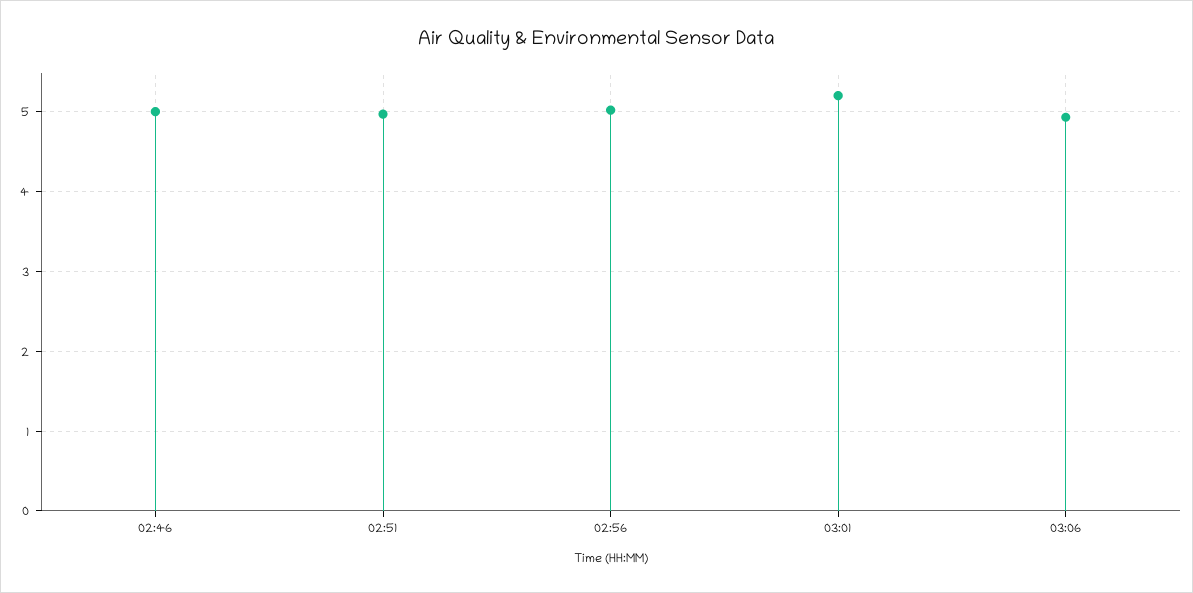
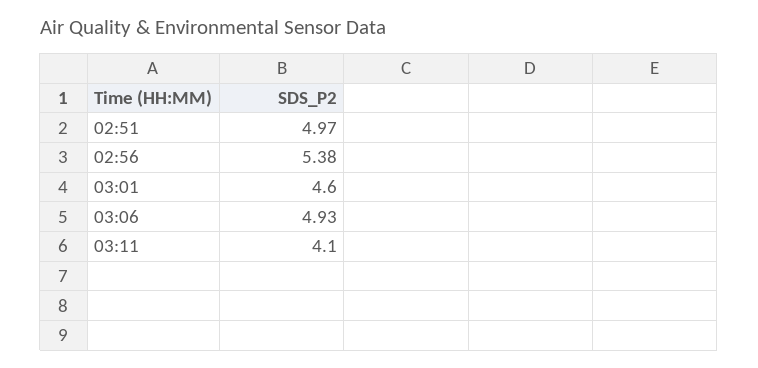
02:46: 5 -> none
02:56: 5 -> 5.38
03:01: 5.2 -> 4.6
03:11: none -> 4.1

